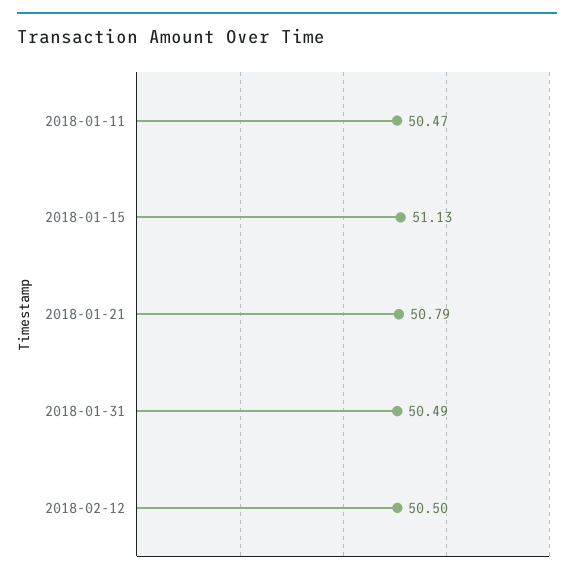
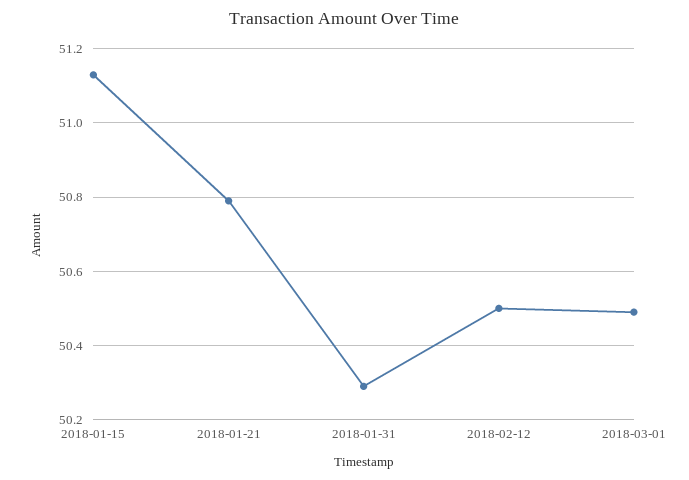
2018-01-11: 50.47 -> none
2018-01-31: 50.49 -> 50.3
2018-03-01: none -> 50.5

